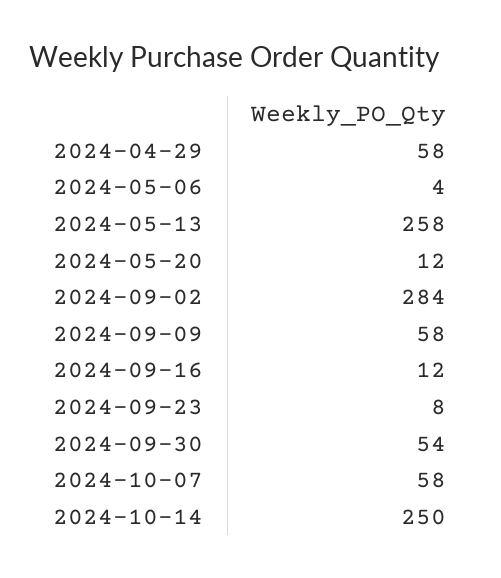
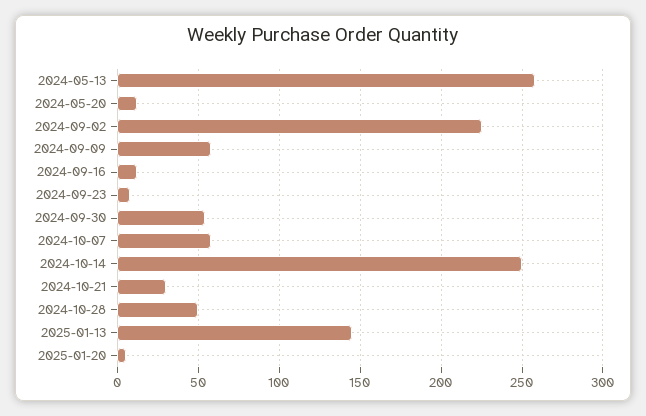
2024-04-29: 58 -> none
2024-05-06: 4 -> none
2024-09-02: 284 -> 225
2024-10-21: none -> 30
2024-10-28: none -> 50
2025-01-13: none -> 145
2025-01-20: none -> 5

